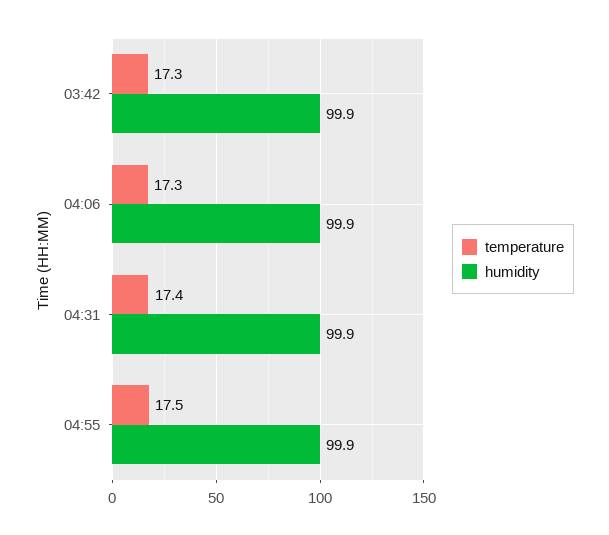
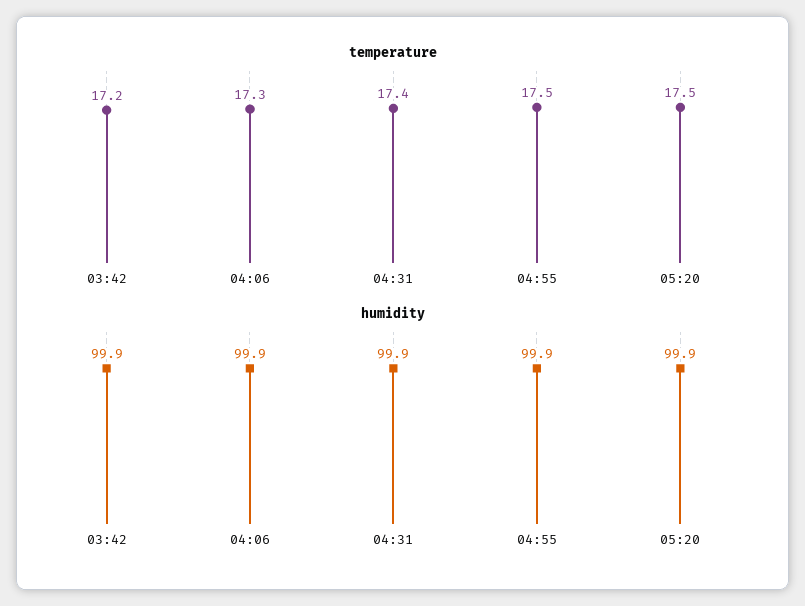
temperature, 03:42: 17.3 -> 17.2
temperature, 05:20: none -> 17.5
humidity, 05:20: none -> 99.9

